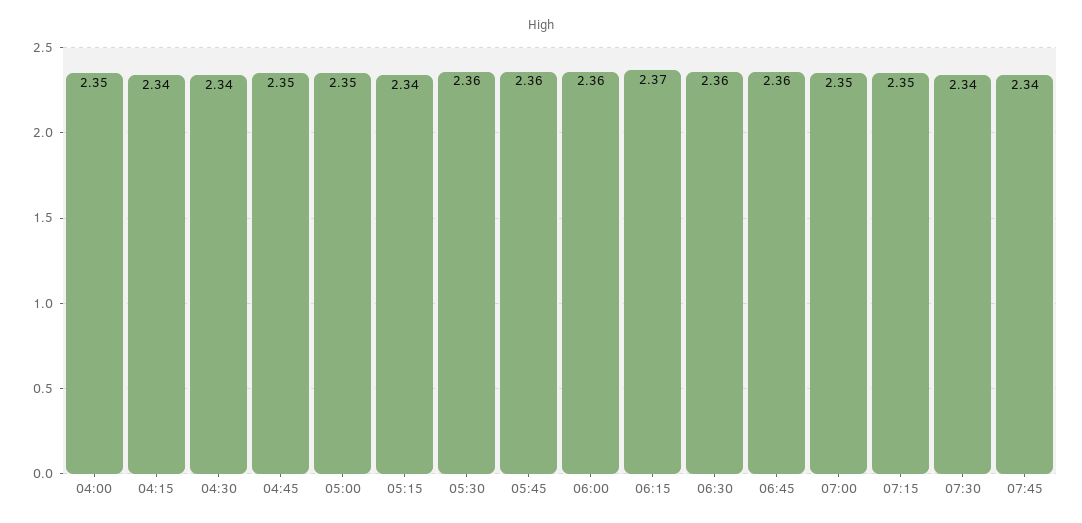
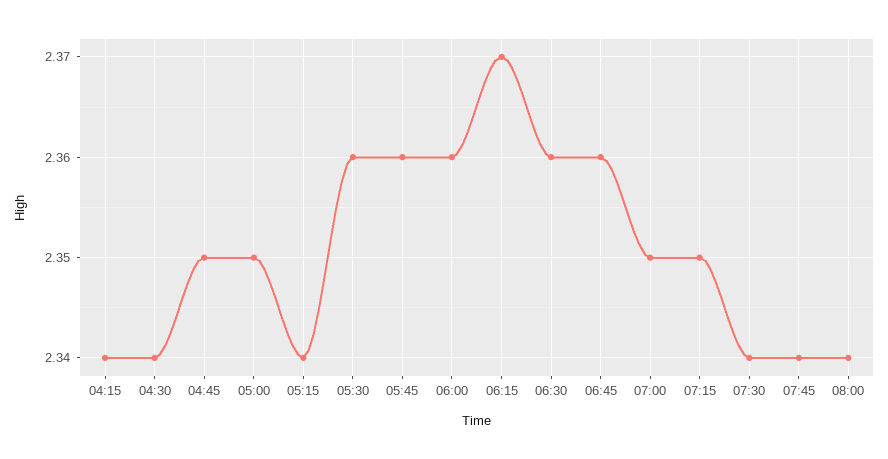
04:00: 2.35 -> none
08:00: none -> 2.34

